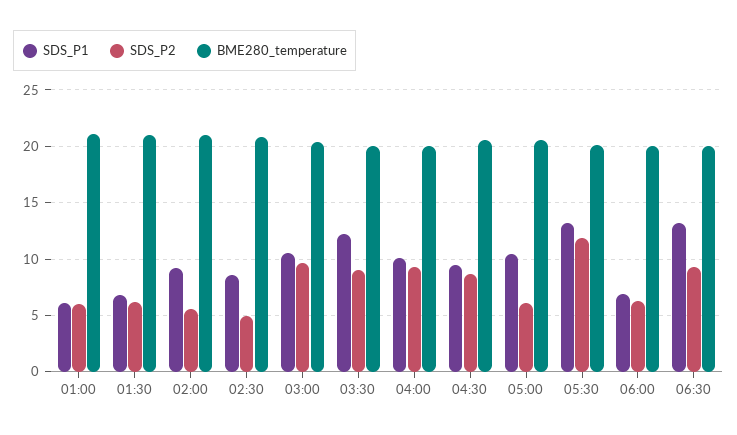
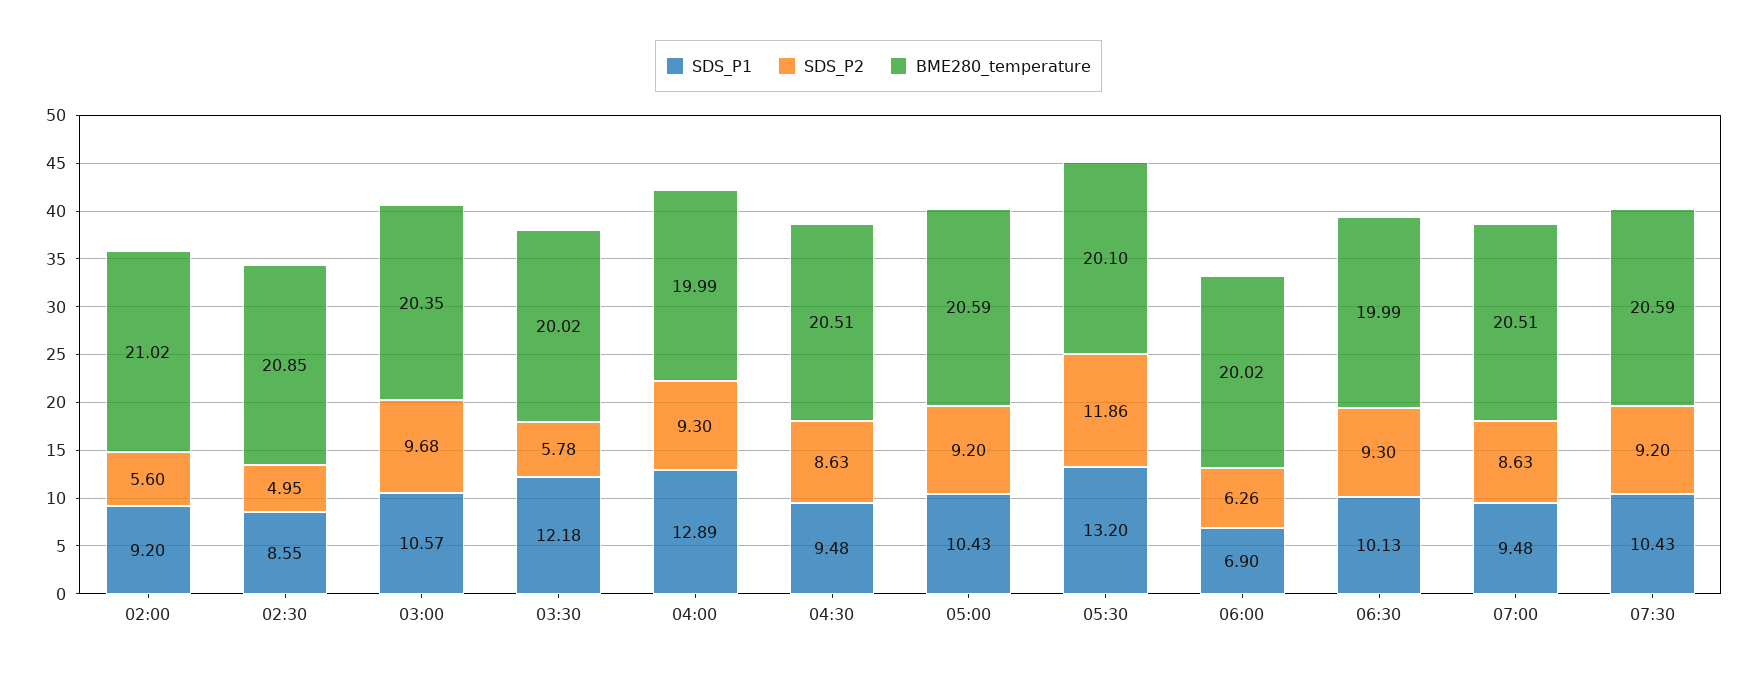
SDS_P1, 01:00: 6 -> none
SDS_P2, 01:00: 6 -> none
BME280_temperature, 01:00: 21 -> none
SDS_P1, 01:30: 7 -> none
SDS_P2, 01:30: 6 -> none
BME280_temperature, 01:30: 21 -> none
SDS_P2, 03:30: 9 -> 5.78
SDS_P1, 04:00: 10 -> 12.89
SDS_P2, 05:00: 6 -> 9.2
SDS_P1, 06:30: 13 -> 10.13
SDS_P1, 07:00: none -> 9.48
SDS_P2, 07:00: none -> 8.63
BME280_temperature, 07:00: none -> 20.51
SDS_P1, 07:30: none -> 10.43
SDS_P2, 07:30: none -> 9.2
BME280_temperature, 07:30: none -> 20.59

